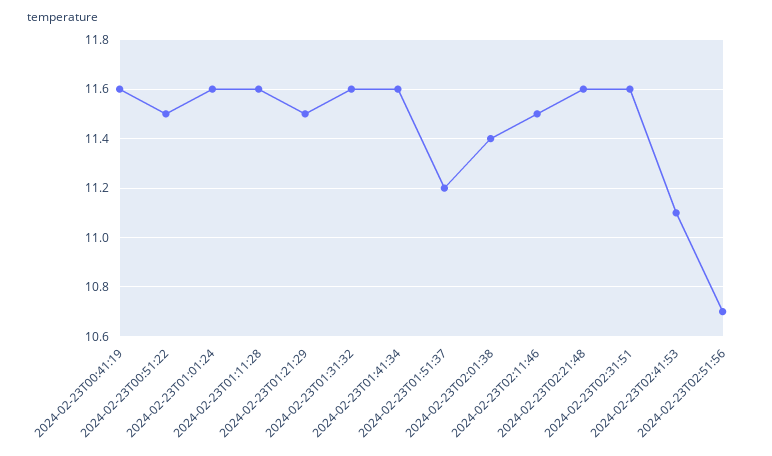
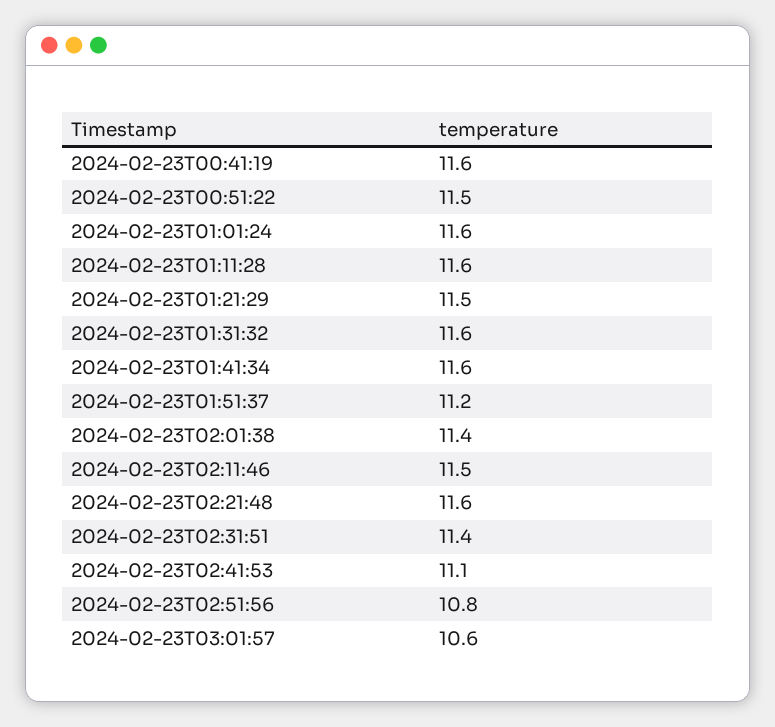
2024-02-23T02:31:51: 11.6 -> 11.4
2024-02-23T02:51:56: 10.7 -> 10.8
2024-02-23T03:01:57: none -> 10.6

